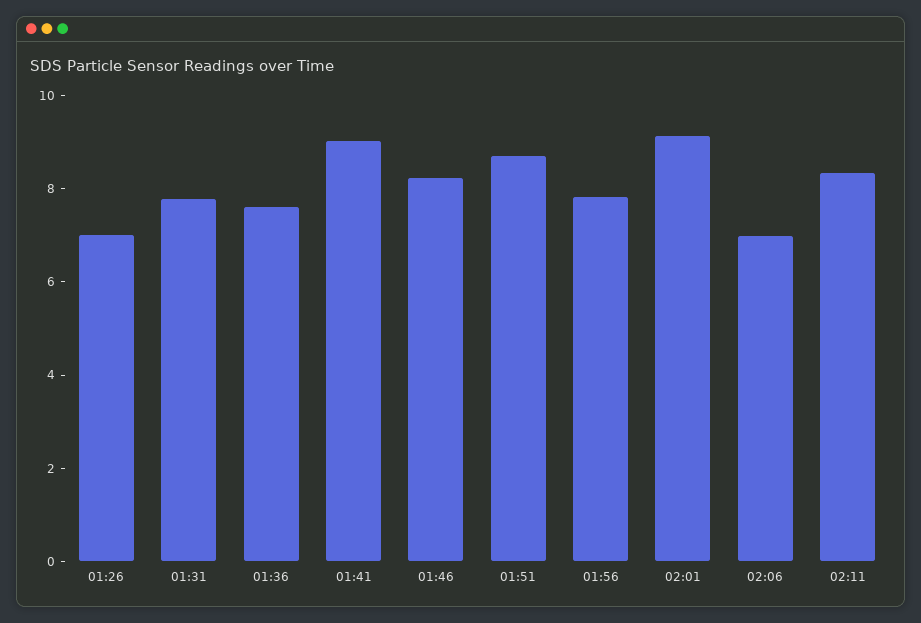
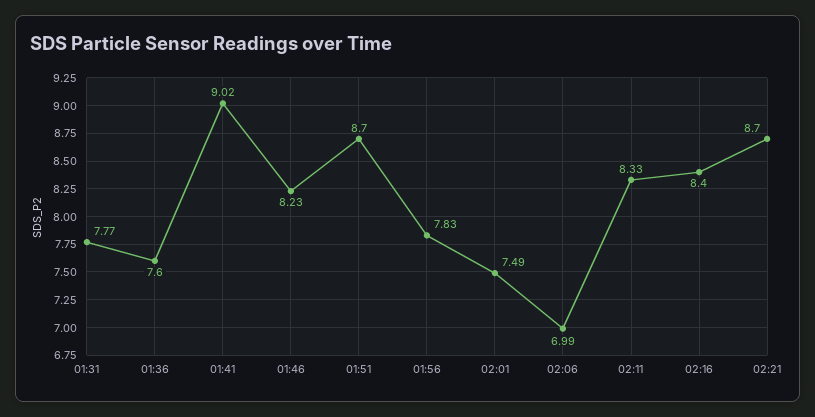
01:26: 7 -> none
02:01: 9 -> 7.49
02:16: none -> 8.4
02:21: none -> 8.7

